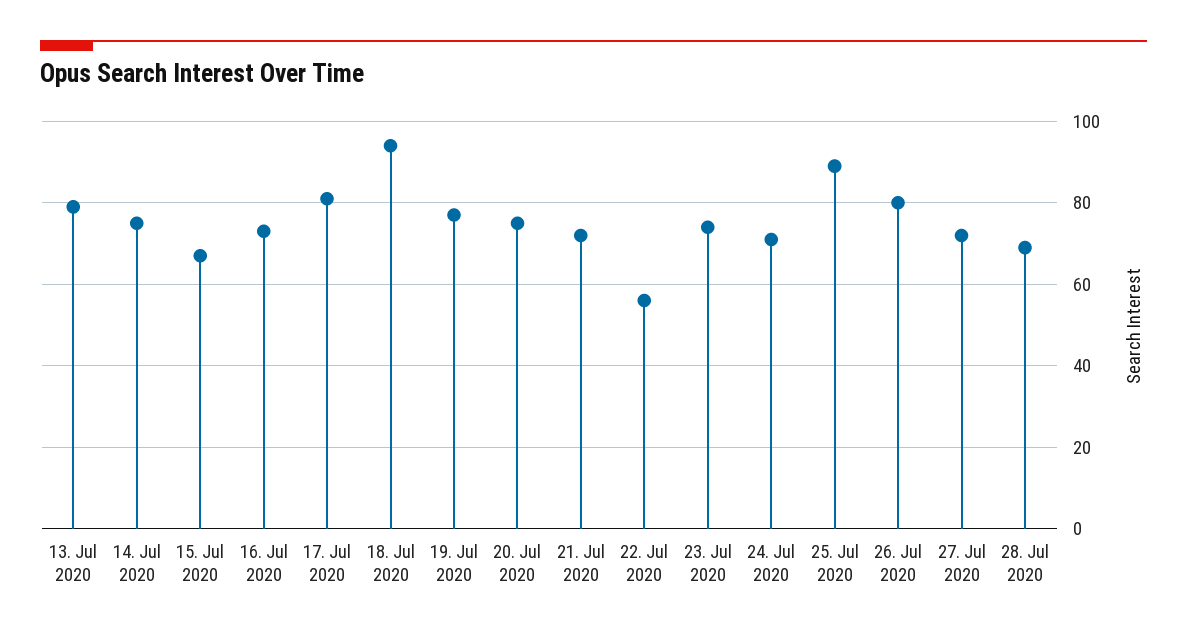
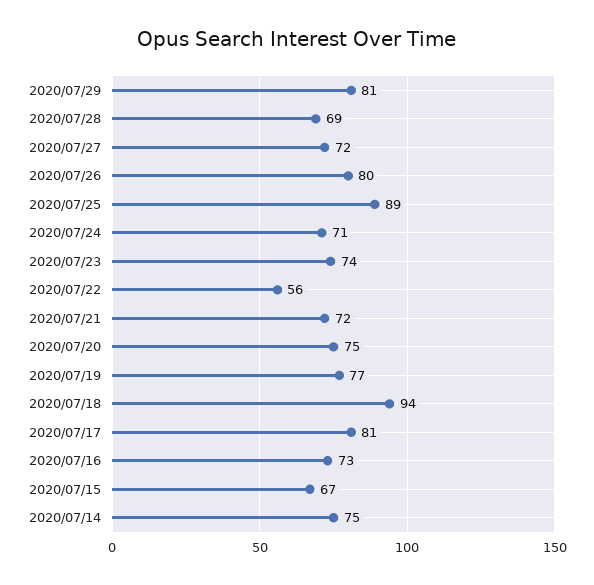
13. Jul 2020: 80 -> none
2020/07/29: none -> 81

